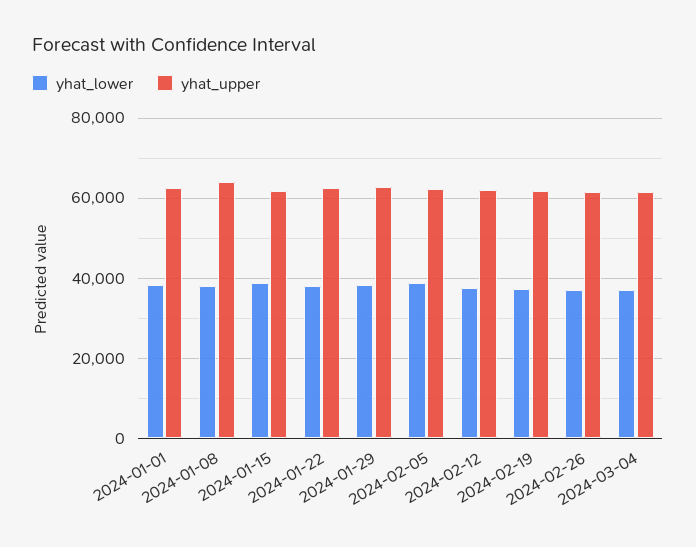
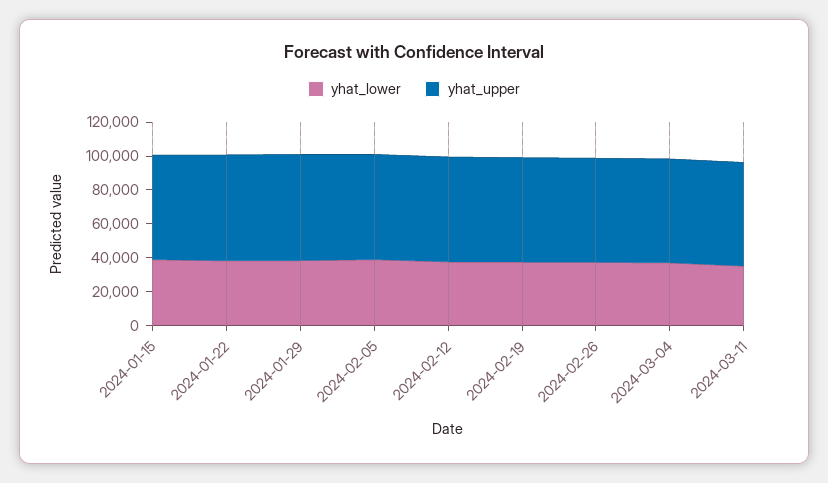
yhat_lower, 2024-01-01: 38000 -> none
yhat_upper, 2024-01-01: 62000 -> none
yhat_lower, 2024-01-08: 38000 -> none
yhat_upper, 2024-01-08: 64000 -> none
yhat_lower, 2024-03-11: none -> 35000
yhat_upper, 2024-03-11: none -> 60000

